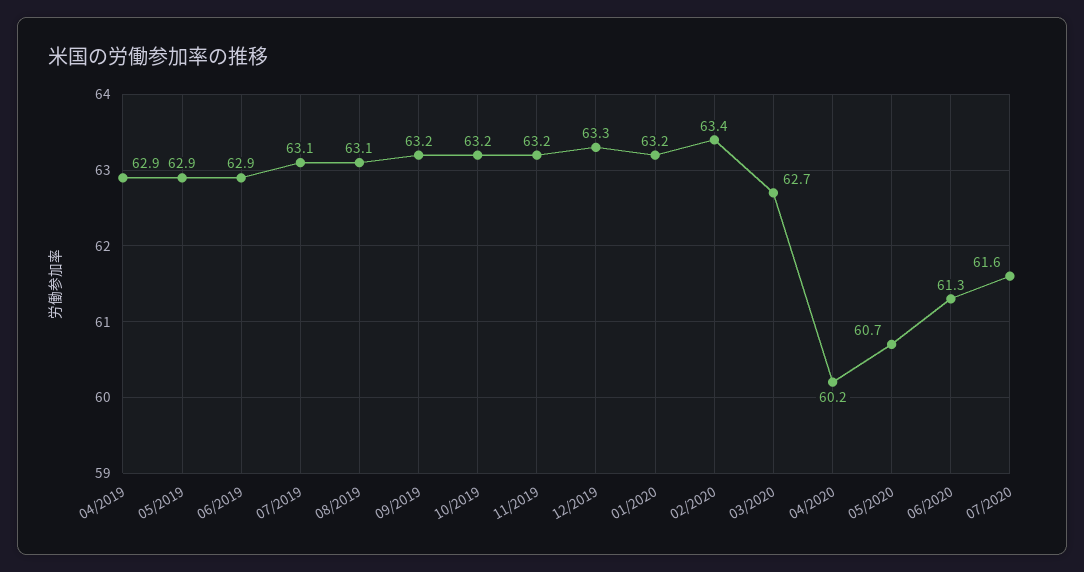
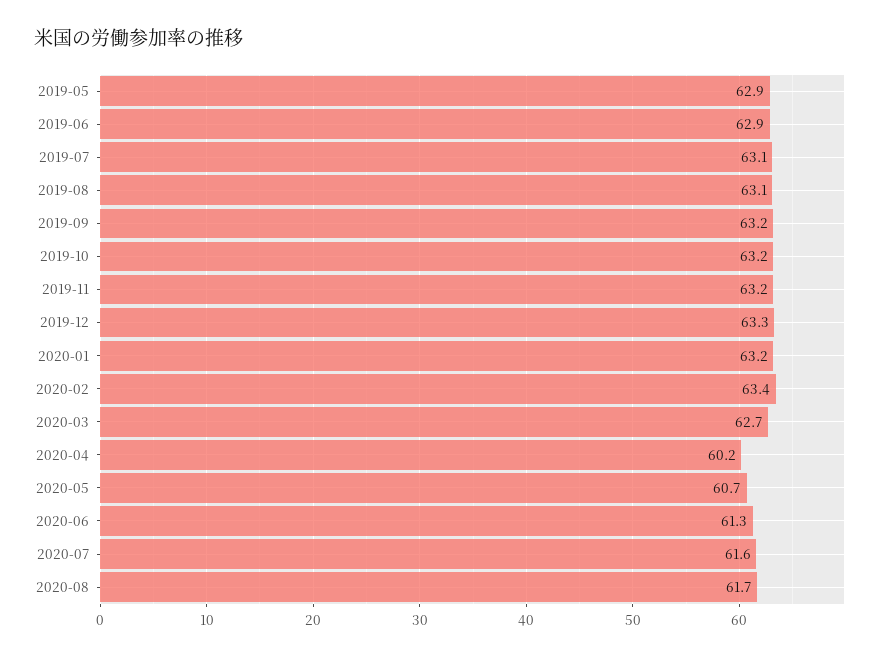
04/2019: 62.9 -> none
2020-08: none -> 61.7

